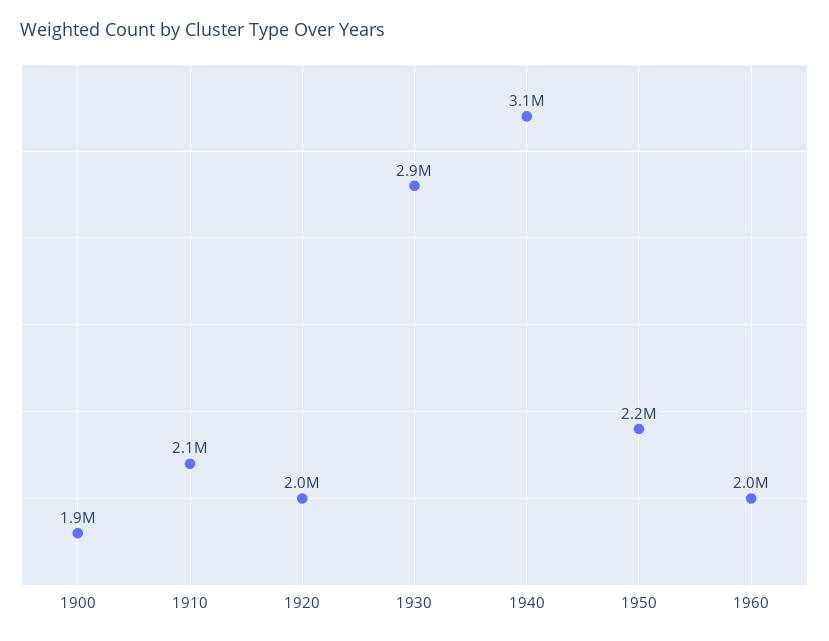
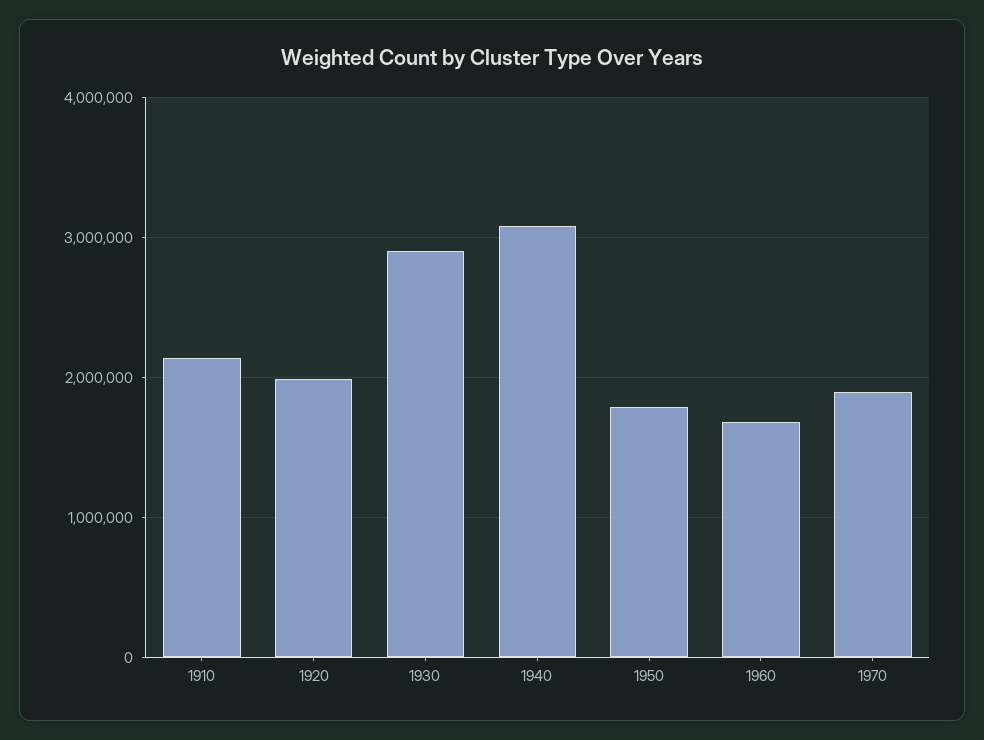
1900: 1900000 -> none
1950: 2200000 -> 1800000
1960: 2000000 -> 1700000
1970: none -> 1900000

